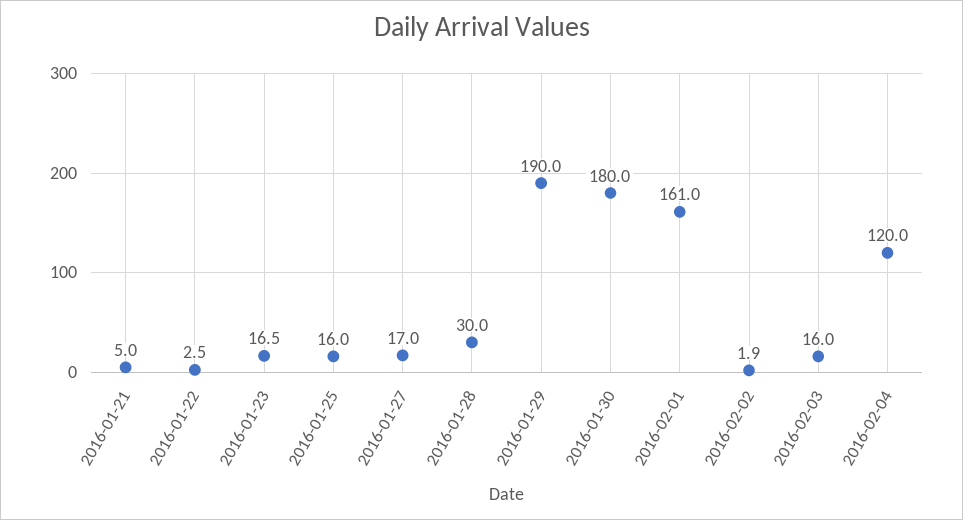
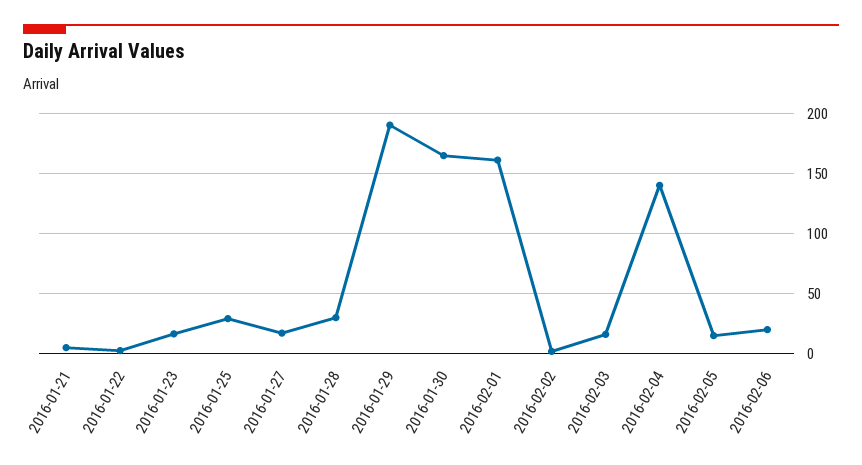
2016-01-25: 16 -> 30
2016-01-30: 180 -> 165
2016-02-04: 120 -> 140
2016-02-05: none -> 15
2016-02-06: none -> 20

